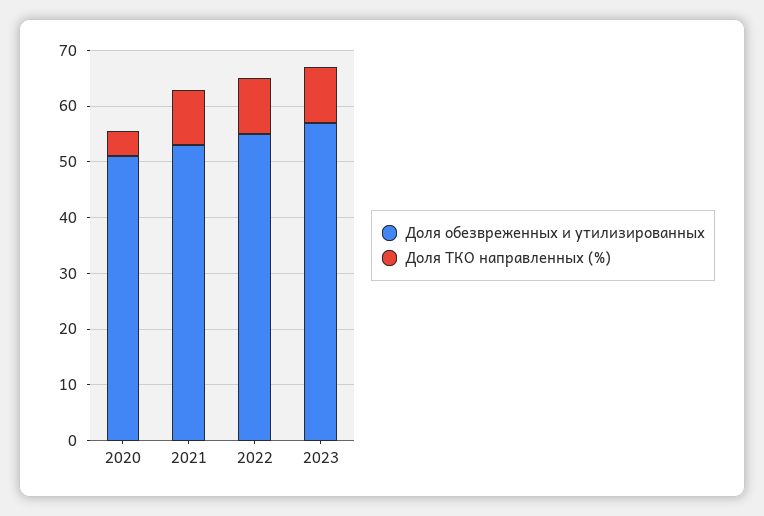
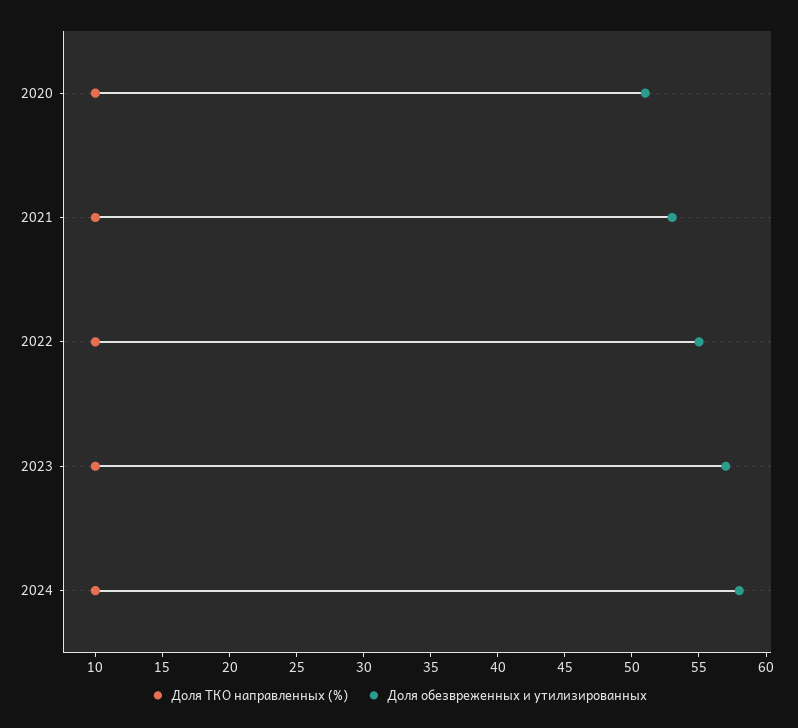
Доля ТКО направленных (%), 2020: 4 -> 10
Доля ТКО направленных (%), 2024: none -> 10
Доля обезвреженных и утилизированных, 2024: none -> 58

